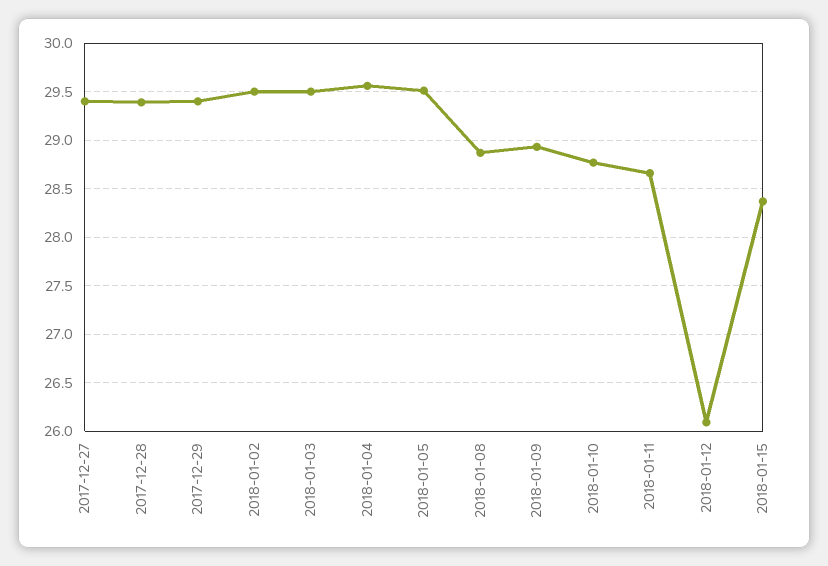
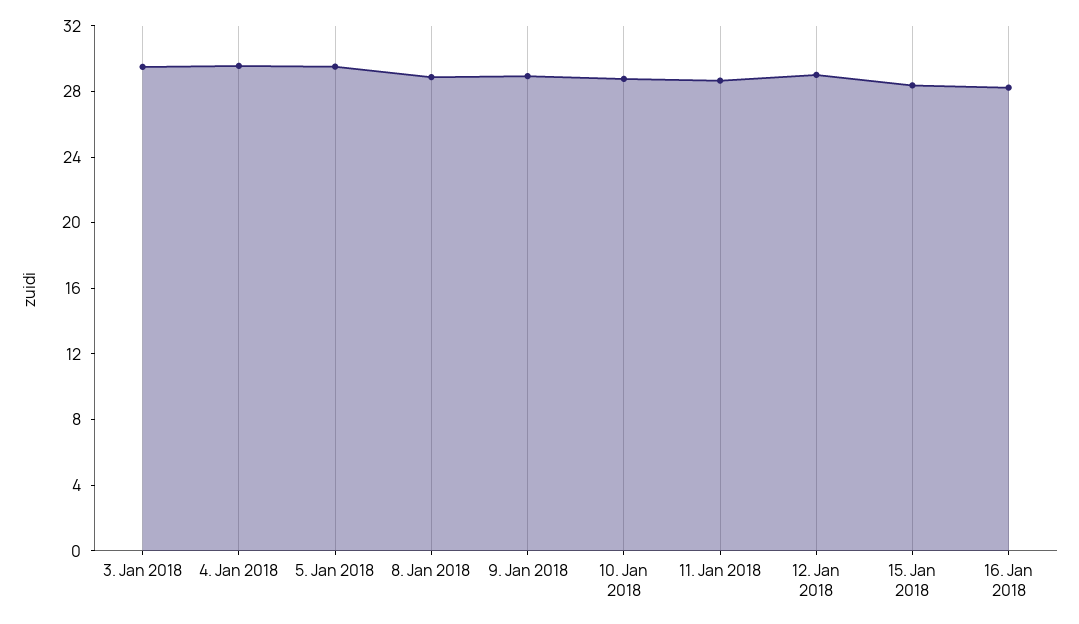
2017-12-27: 29.4 -> none
2017-12-28: 29.4 -> none
2017-12-29: 29.4 -> none
2018-01-02: 29.5 -> none
2018-01-12: 26.1 -> 29
16. Jan 2018: none -> 28

